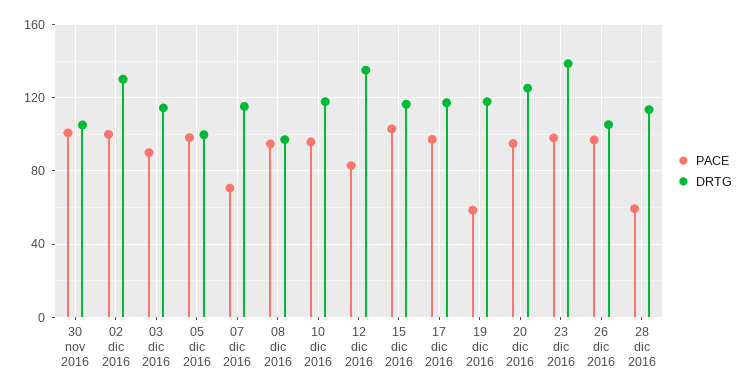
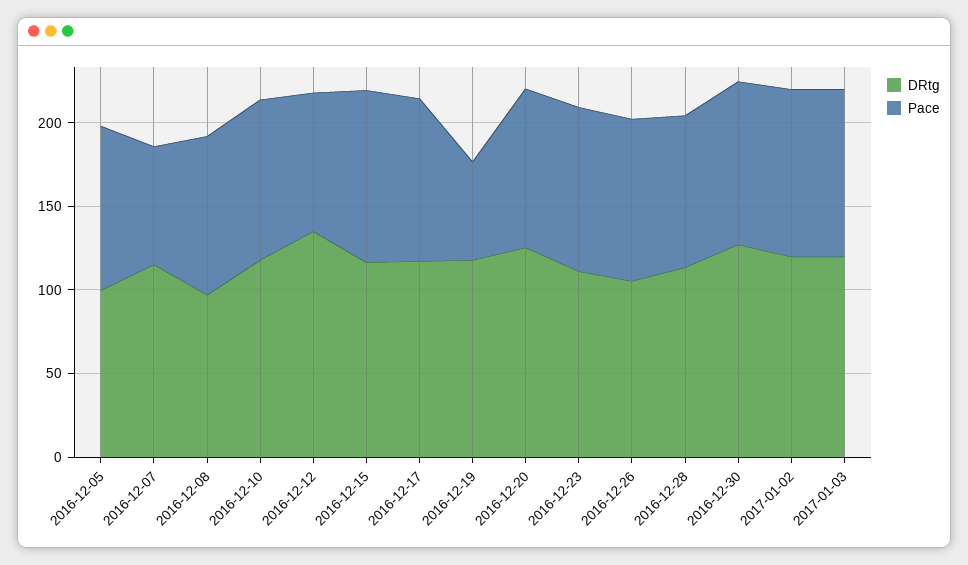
PACE, 30 nov 2016: 100 -> none
DRTG, 30 nov 2016: 105 -> none
PACE, 02 dic 2016: 100 -> none
DRTG, 02 dic 2016: 130 -> none
PACE, 03 dic 2016: 90 -> none
DRTG, 03 dic 2016: 115 -> none
DRTG, 23 dic 2016: 140 -> 110
PACE, 28 dic 2016: 60 -> 90
DRTG, 2016-12-30: none -> 130
PACE, 2016-12-30: none -> 100
DRTG, 2017-01-02: none -> 120
PACE, 2017-01-02: none -> 100
DRTG, 2017-01-03: none -> 120
PACE, 2017-01-03: none -> 100

